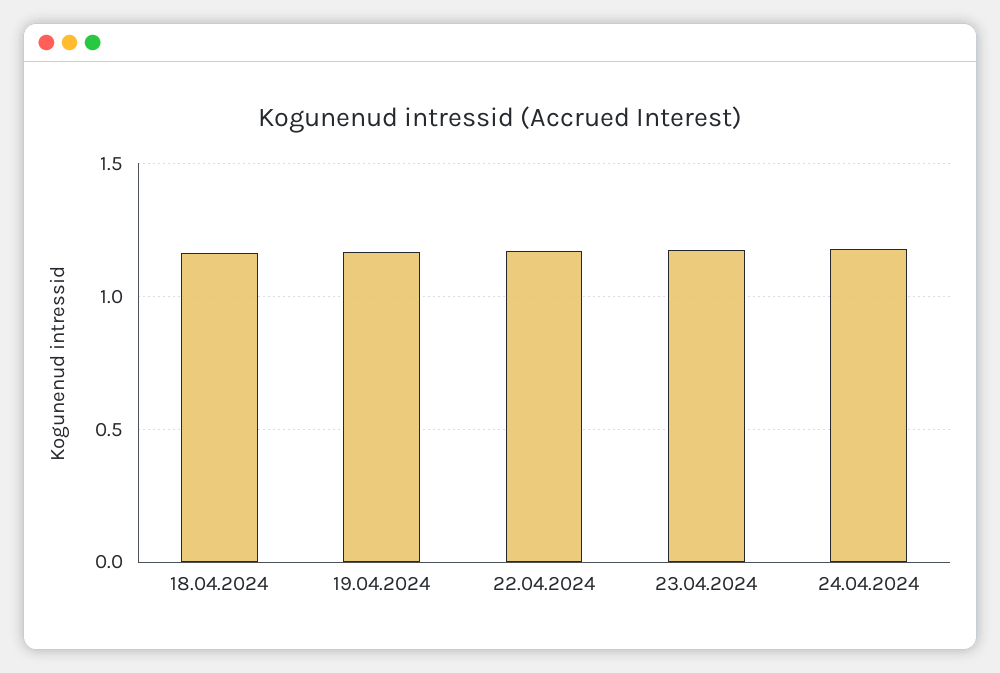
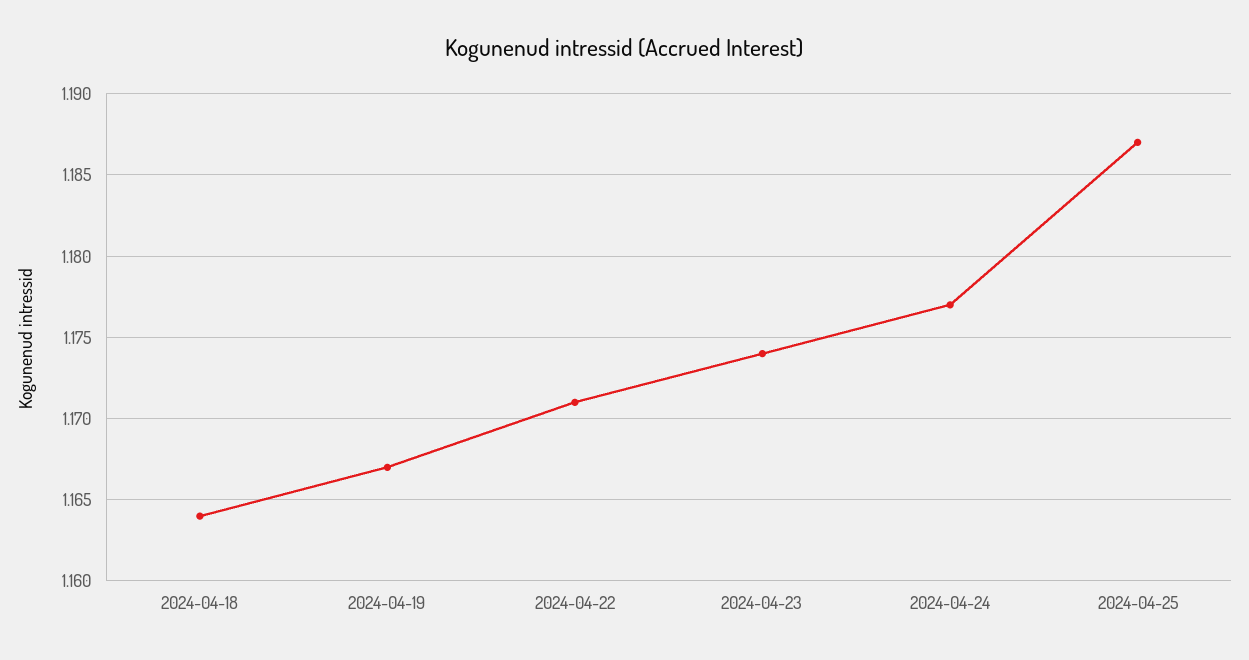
2024-04-25: none -> 1.187

